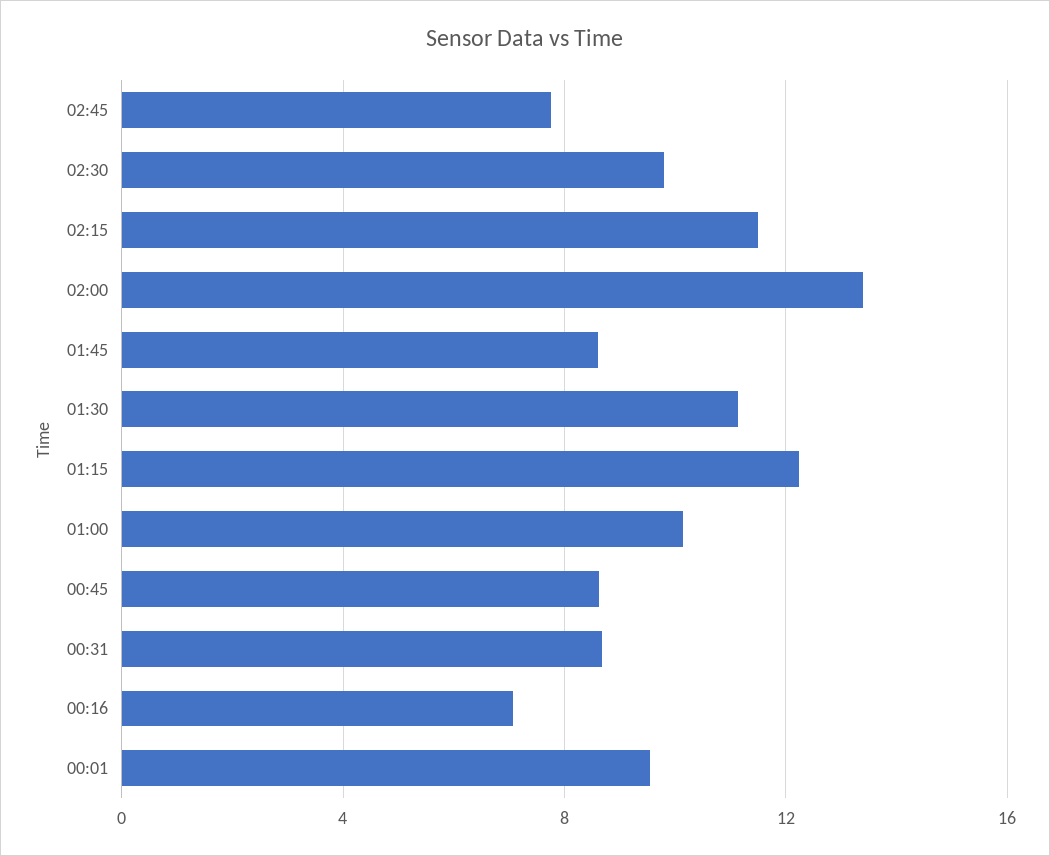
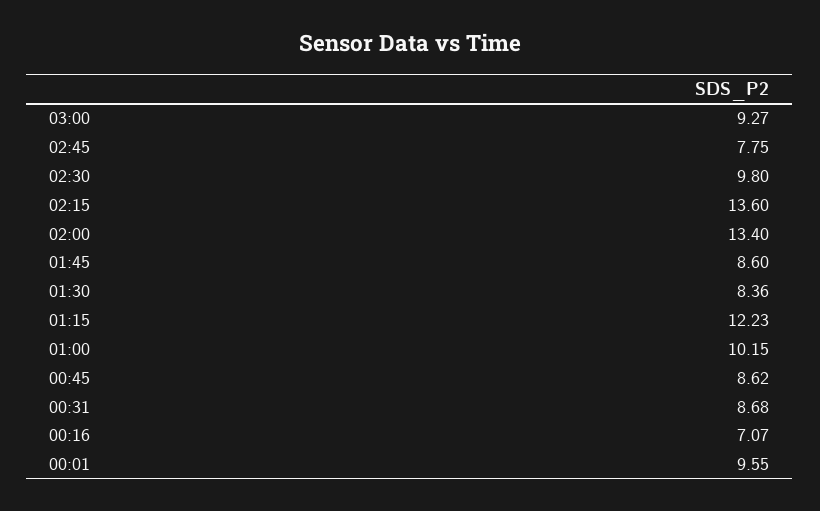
02:15: 11.5 -> 13.6
01:30: 11 -> 8.36
03:00: none -> 9.27

